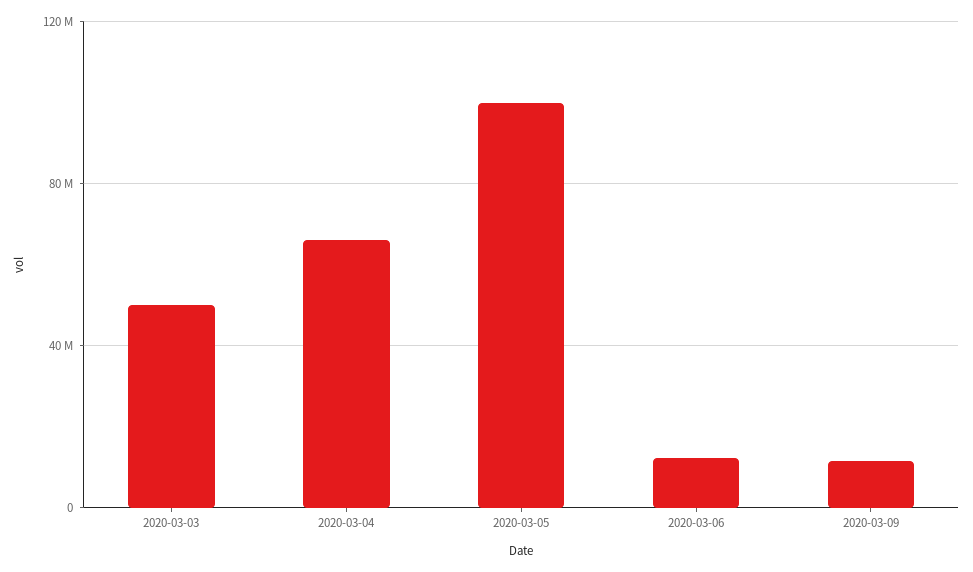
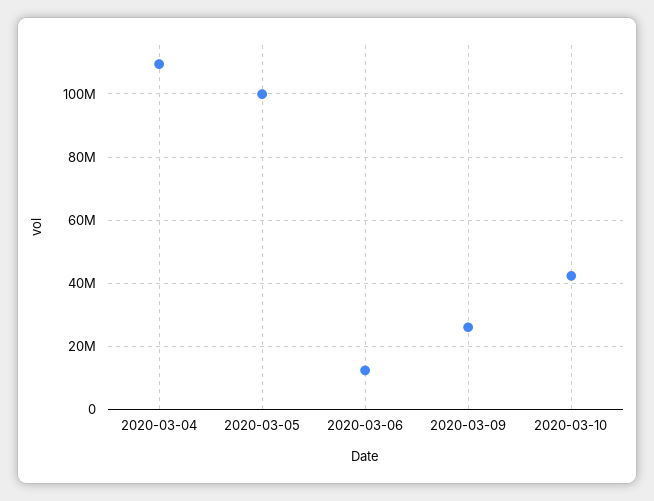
2020-03-03: 50000000 -> none
2020-03-04: 65000000 -> 110000000
2020-03-09: 10000000 -> 26000000
2020-03-10: none -> 42000000

